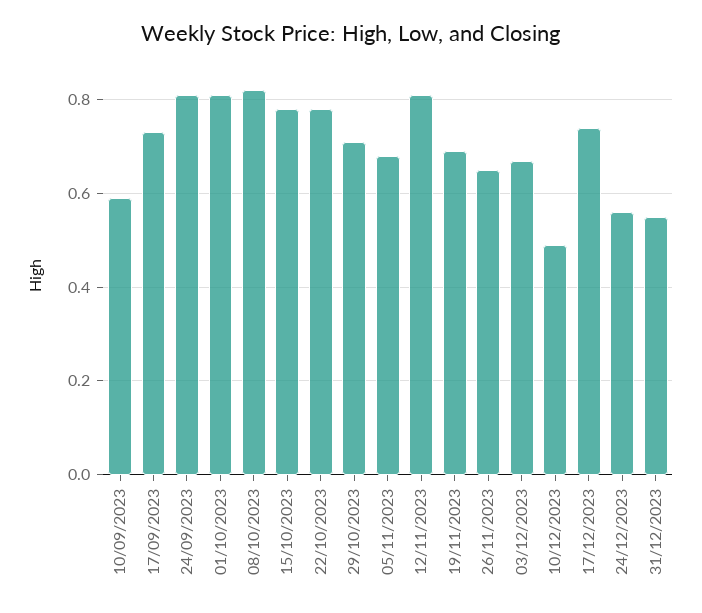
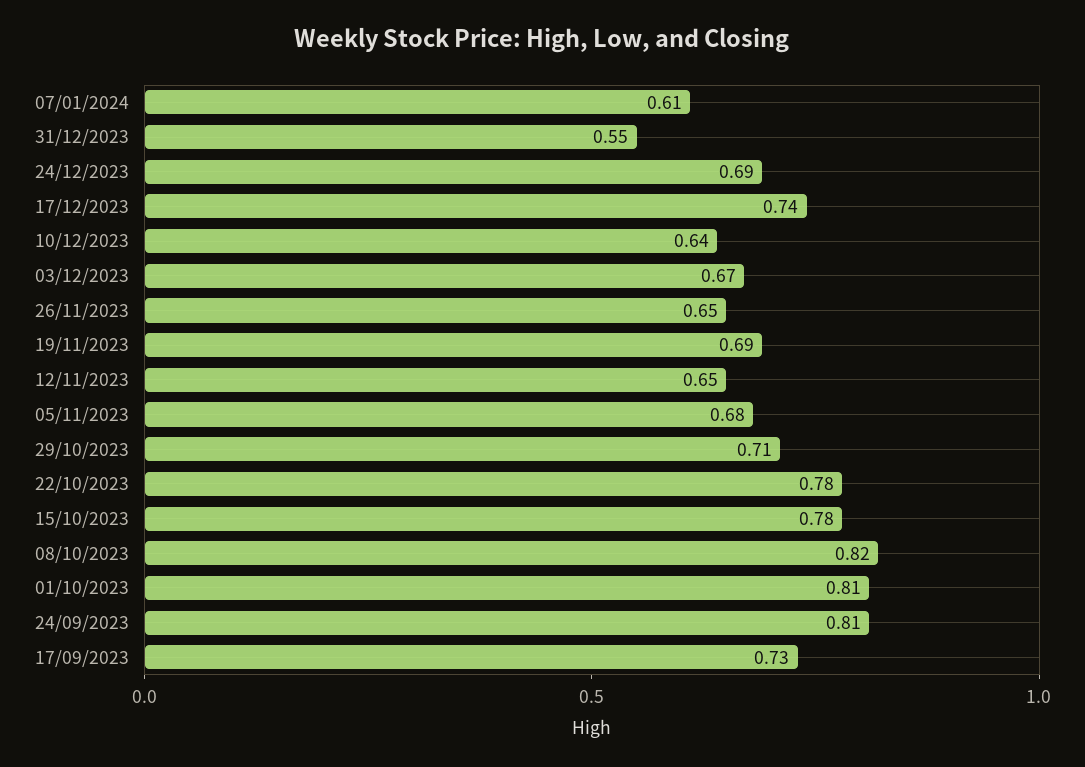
10/09/2023: 0.6 -> none
12/11/2023: 0.8 -> 0.65
10/12/2023: 0.5 -> 0.64
24/12/2023: 0.55 -> 0.69
07/01/2024: none -> 0.61

